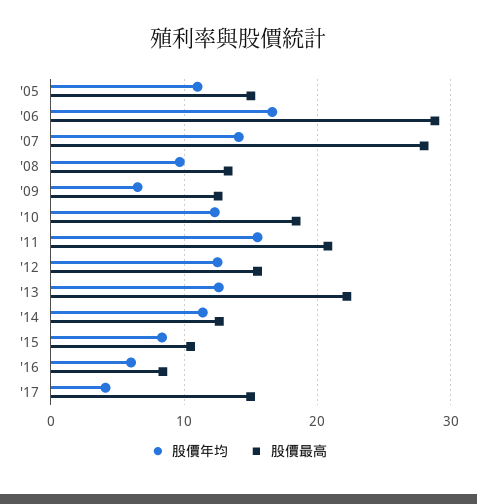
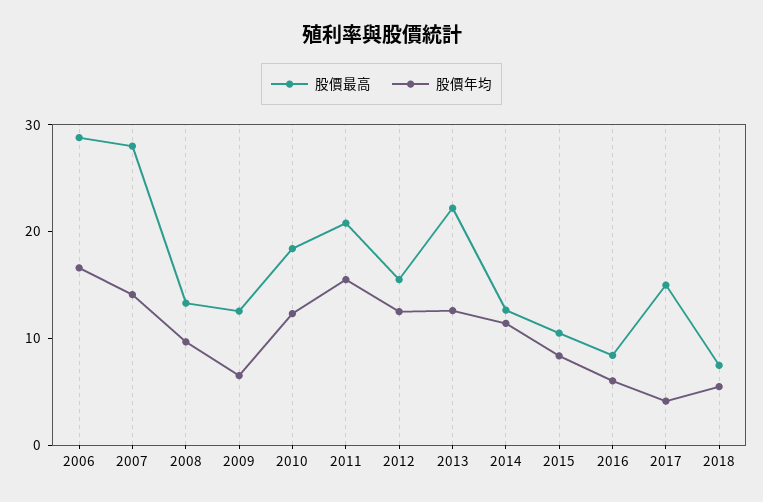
股價年均, '05: 11 -> none
股價最高, '05: 15 -> none
股價最高, 2018: none -> 8
股價年均, 2018: none -> 6

